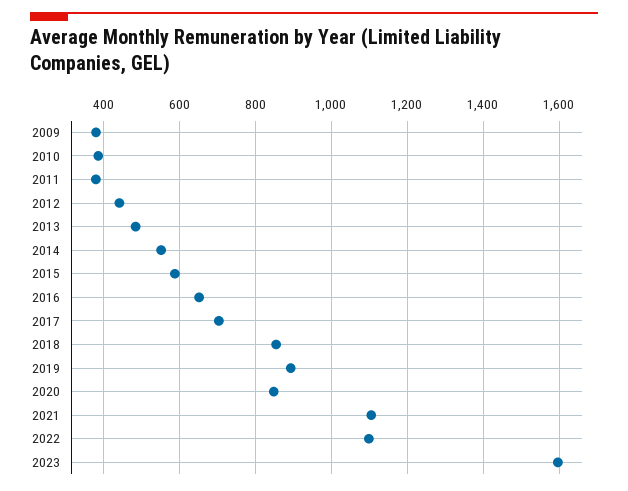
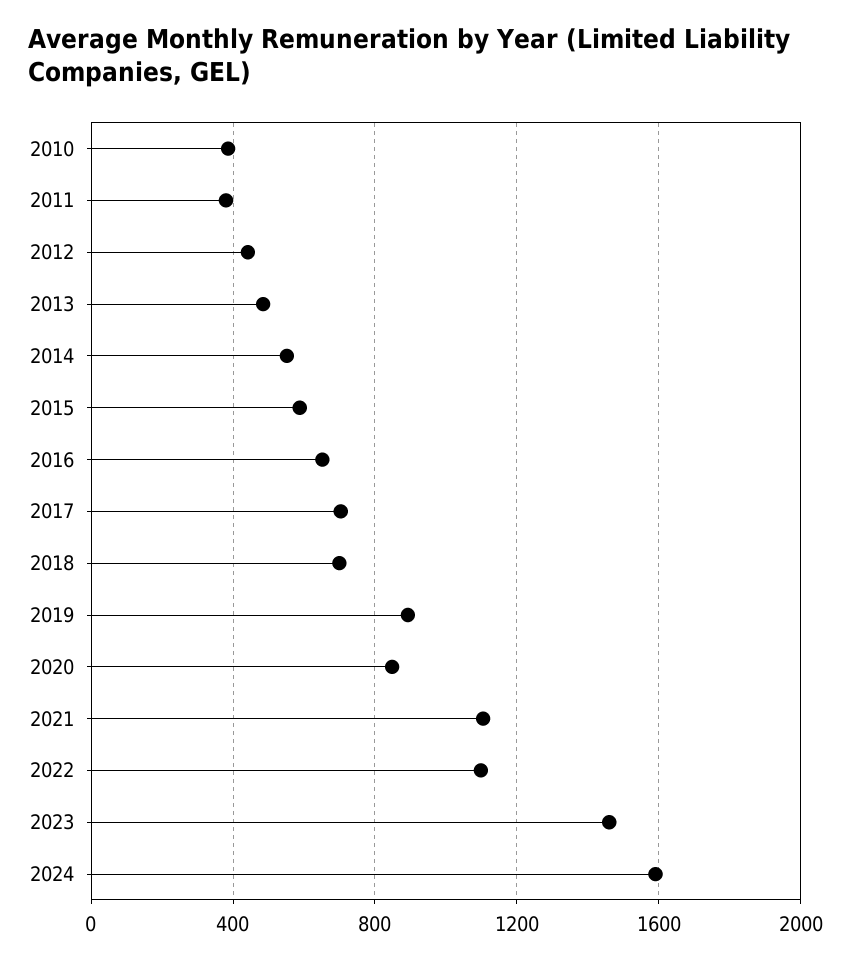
2009: 380 -> none
2018: 860 -> 700
2023: 1600 -> 1450
2024: none -> 1600

